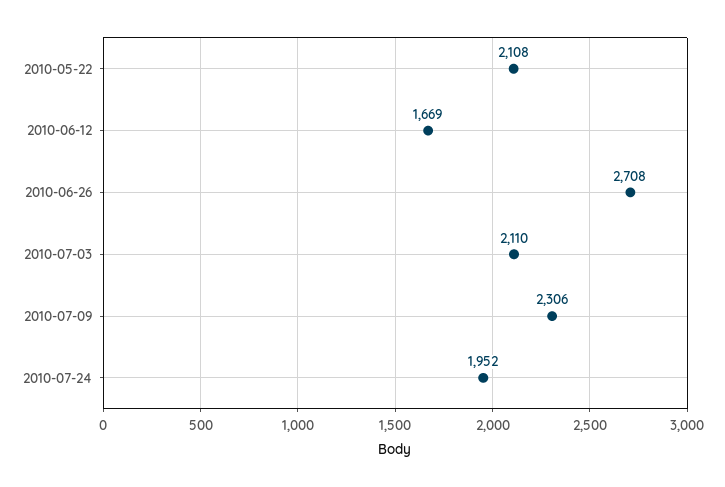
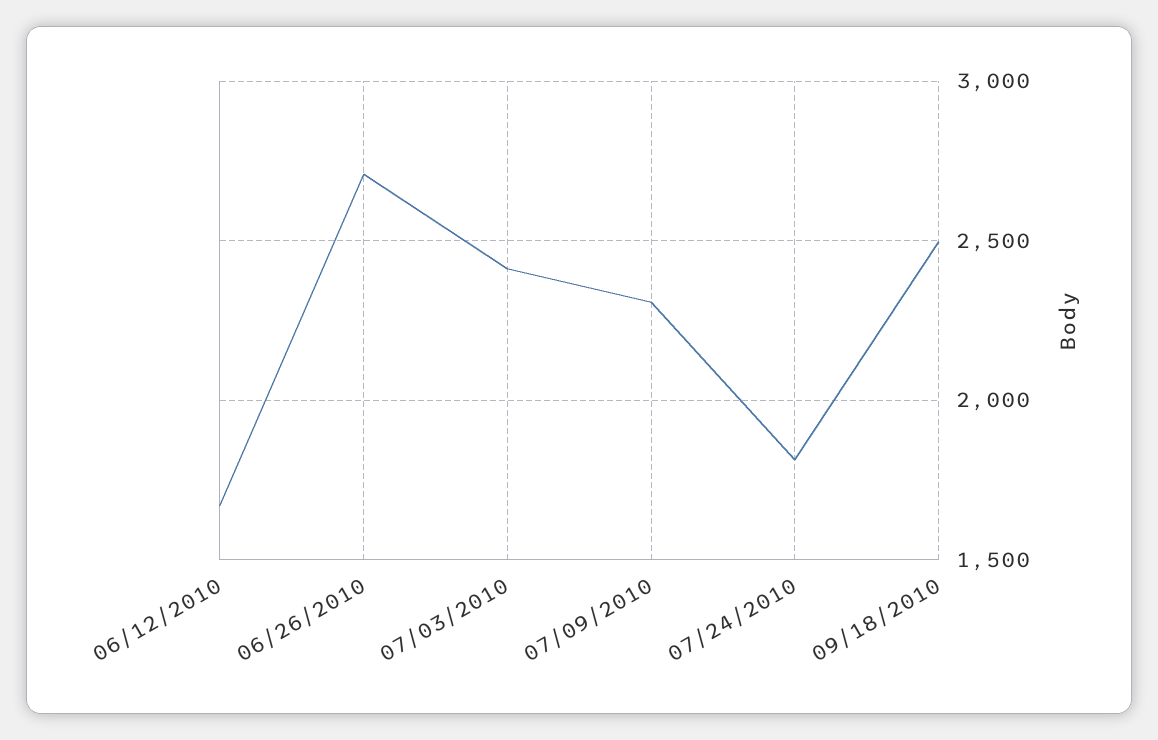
2010-05-22: 2108 -> none
2010-07-03: 2110 -> 2400
2010-07-24: 1952 -> 1800
09/18/2010: none -> 2500

